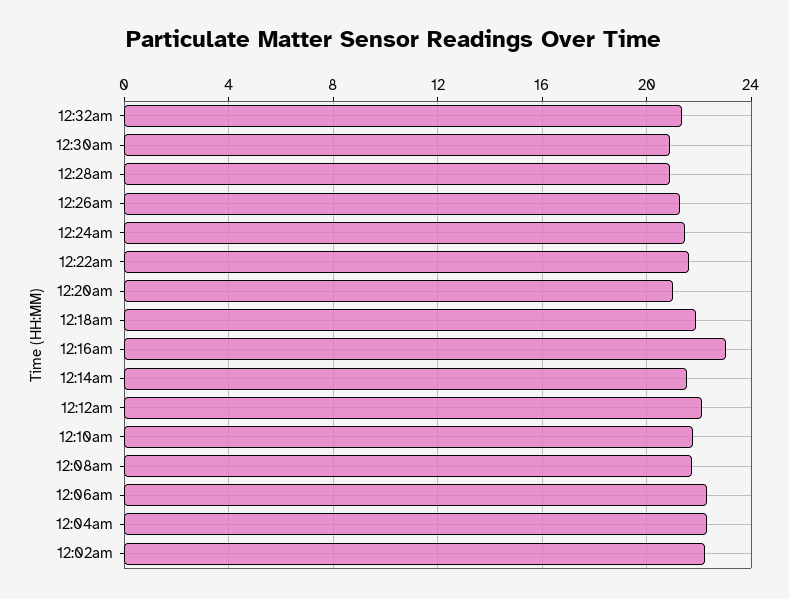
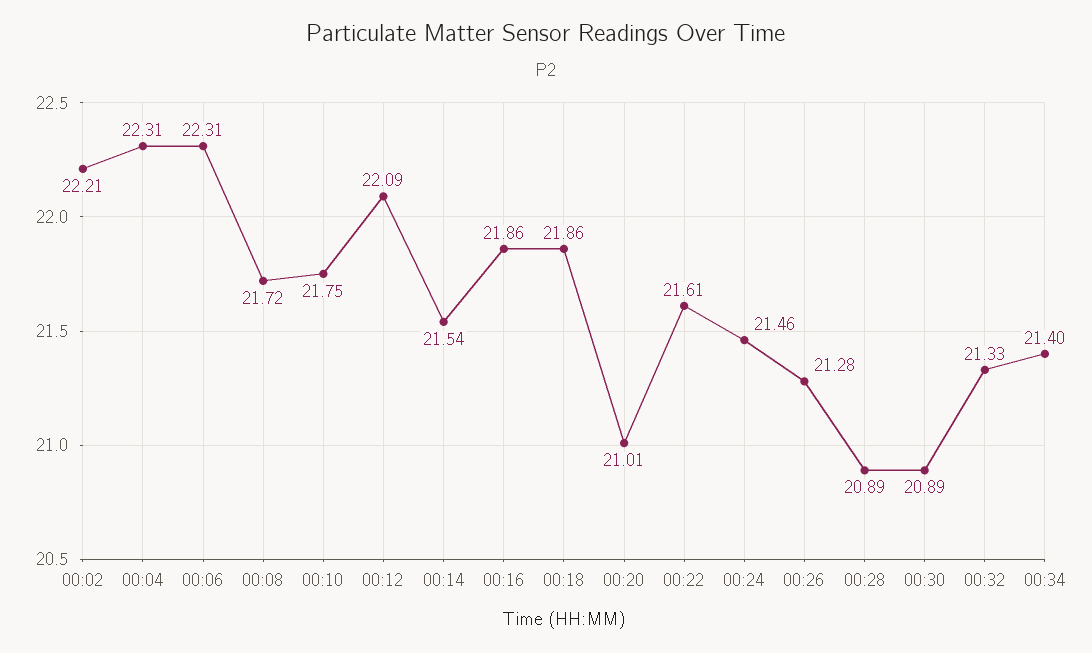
12:16am: 23 -> 21.86
00:34: none -> 21.4

